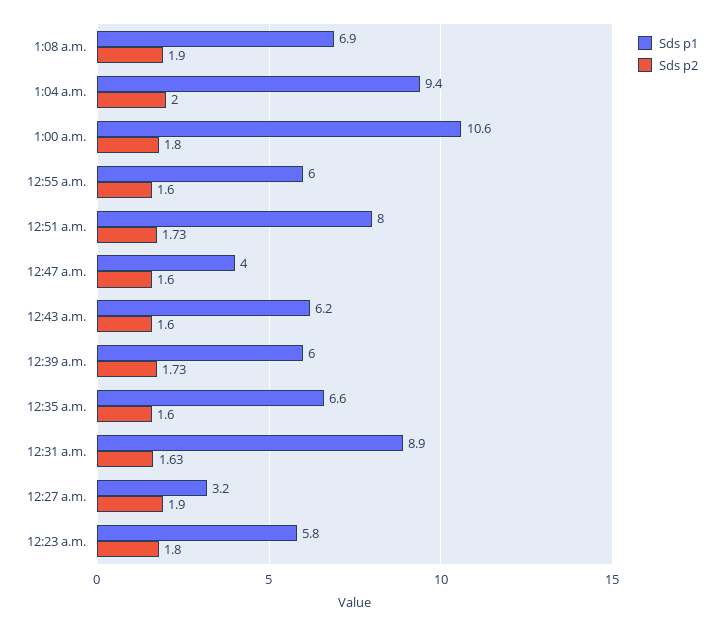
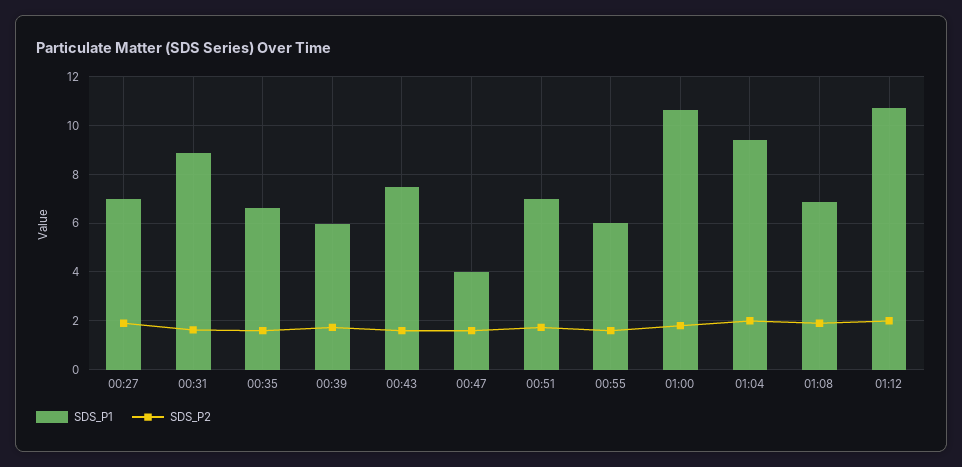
Sds p1, 12:51 a.m.: 8 -> 7
Sds p1, 12:43 a.m.: 6.2 -> 7.5
Sds p1, 12:27 a.m.: 3.2 -> 7
Sds p1, 12:23 a.m.: 5.8 -> none
Sds p2, 12:23 a.m.: 1.8 -> none
Sds p1, 01:12: none -> 10.75
Sds p2, 01:12: none -> 2

